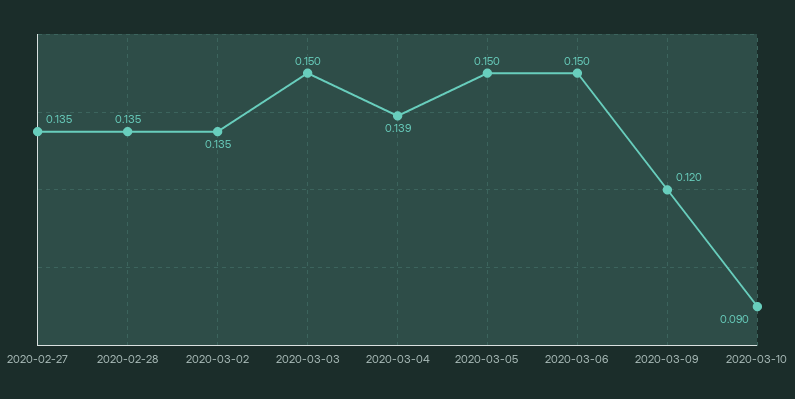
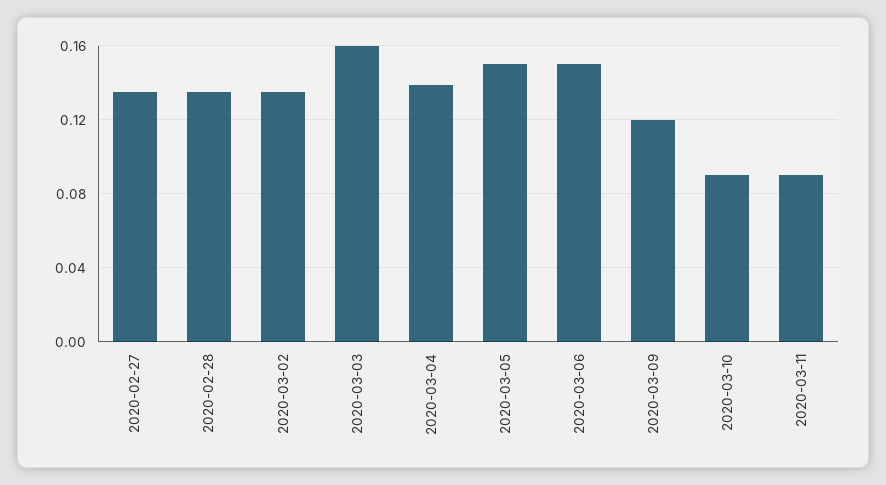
2020-03-03: 0.15 -> 0.16
2020-03-11: none -> 0.09

